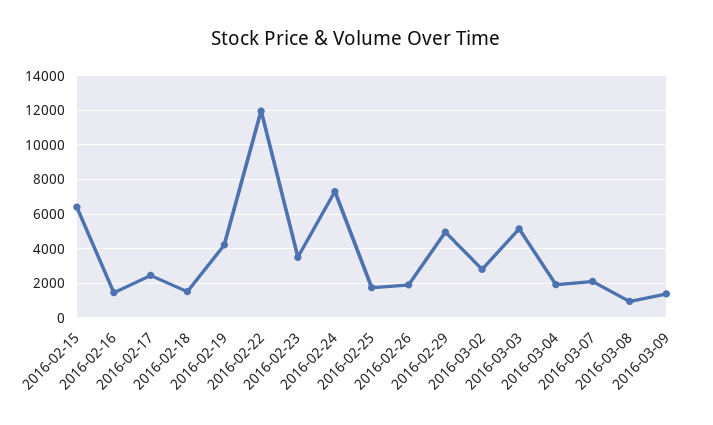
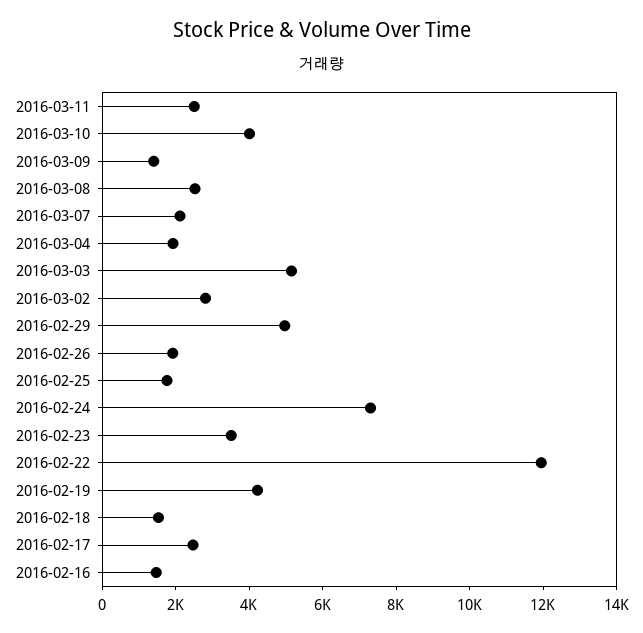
2016-02-15: 6500 -> none
2016-03-08: 1000 -> 2500
2016-03-11: none -> 2500
2016-03-10: none -> 4000

